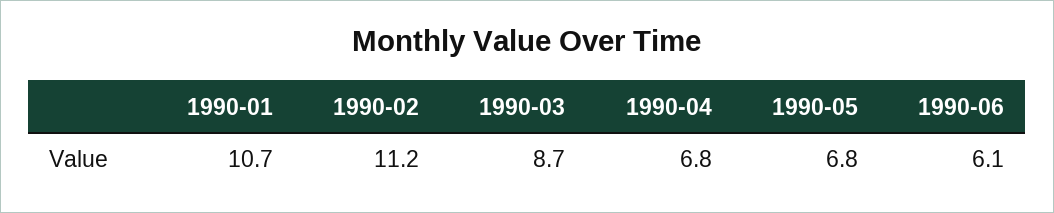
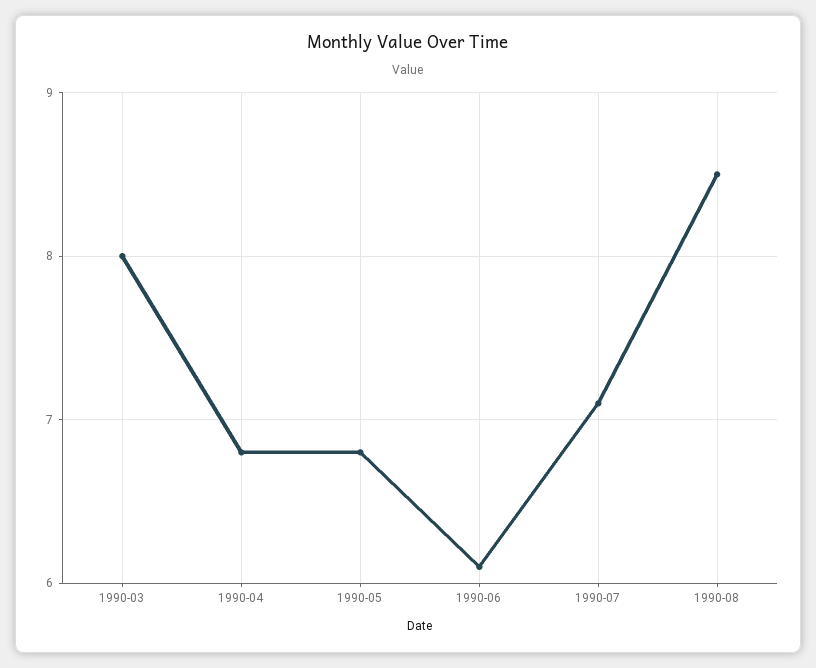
1990-01: 10.7 -> none
1990-02: 11.2 -> none
1990-03: 8.7 -> 8
1990-07: none -> 7.1
1990-08: none -> 8.5

